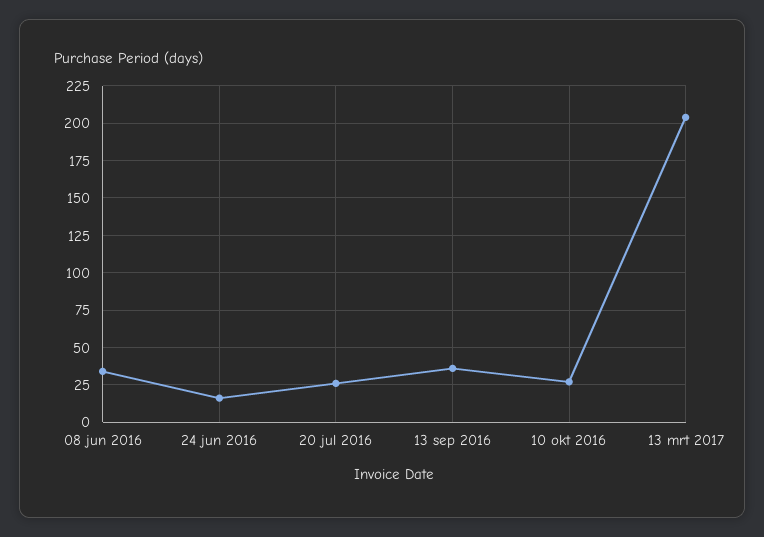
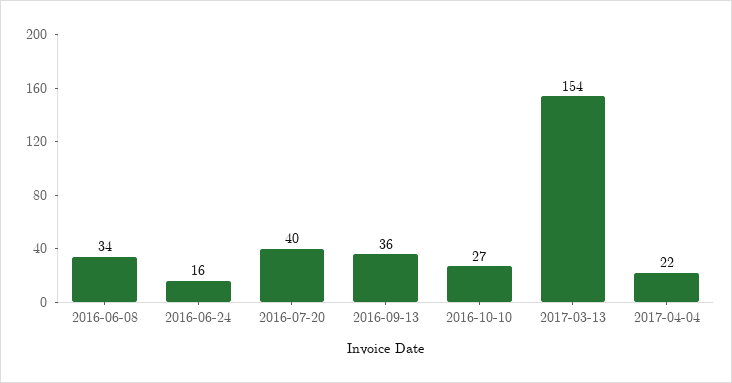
20 jul 2016: 25 -> 40
13 mrt 2017: 205 -> 154
2017-04-04: none -> 22

